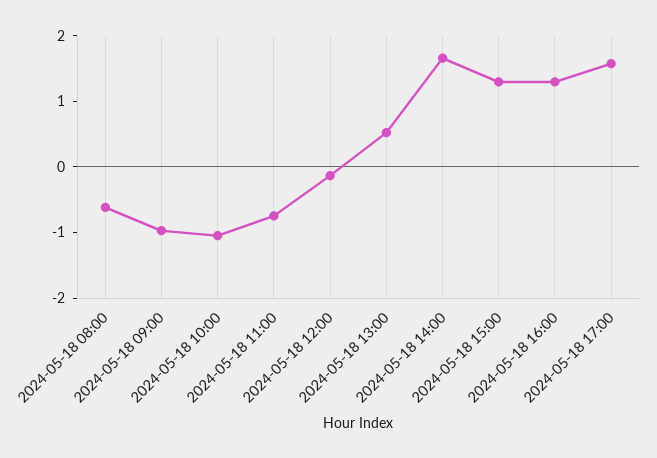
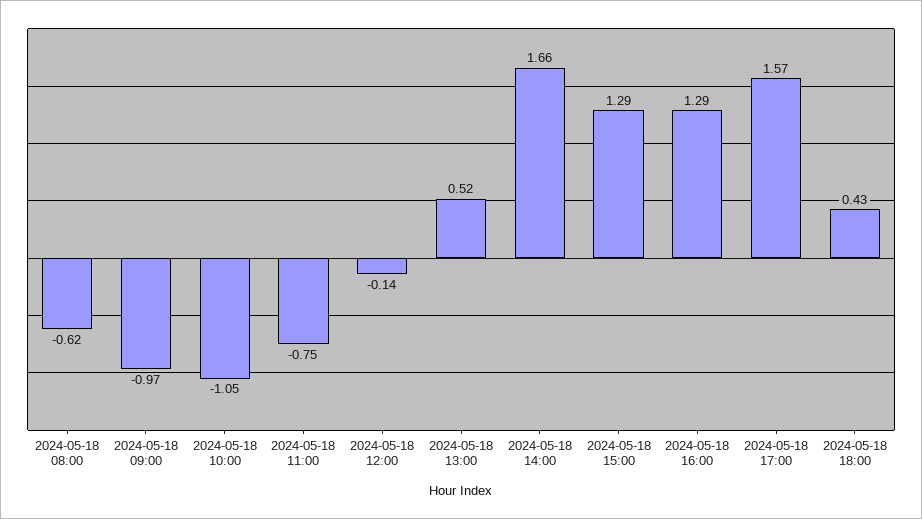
2024-05-18 18:00: none -> 0.43

